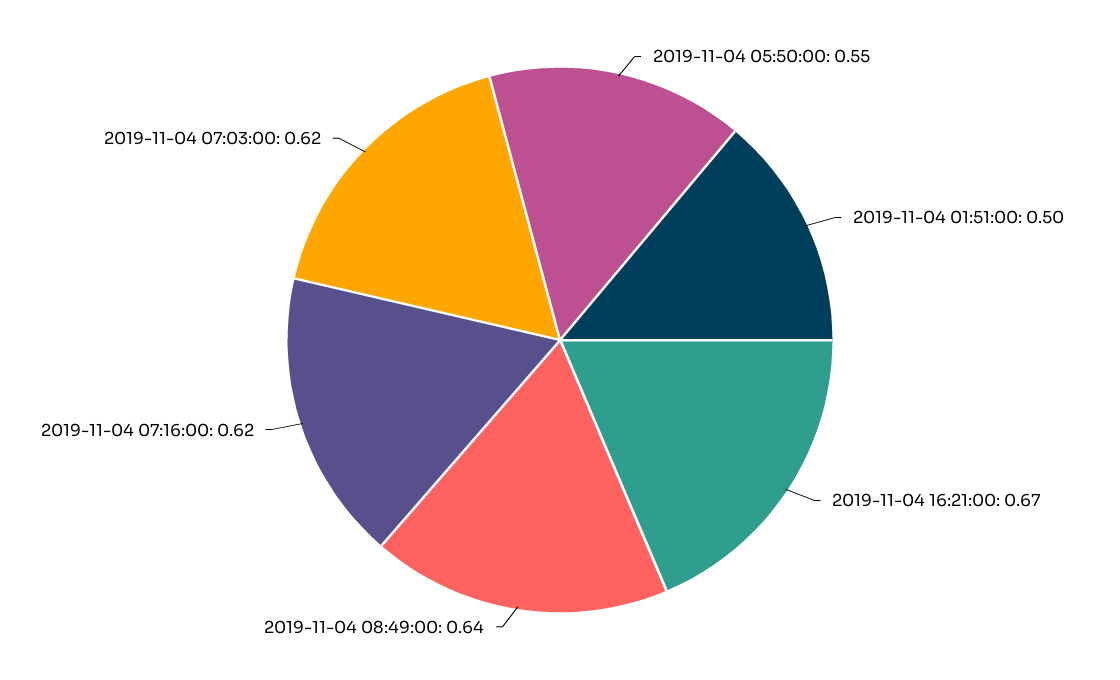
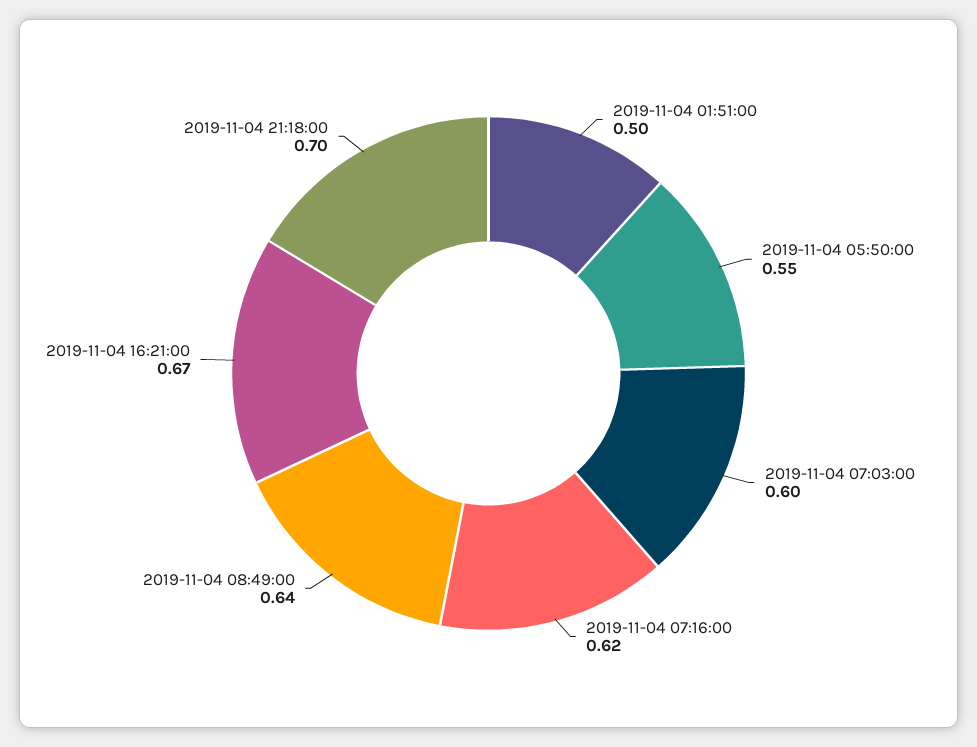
2019-11-04 07:03:00: 0.62 -> 0.6
2019-11-04 21:18:00: none -> 0.7

